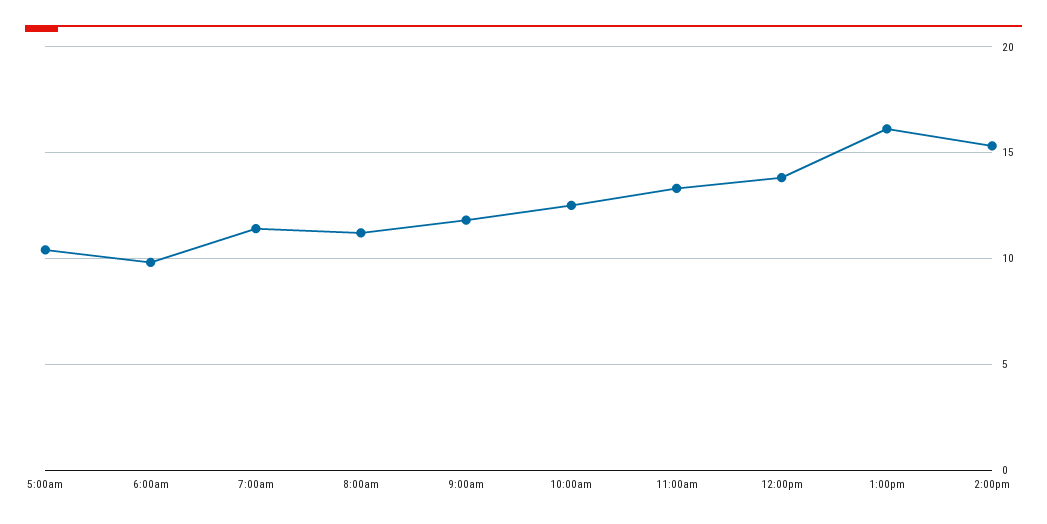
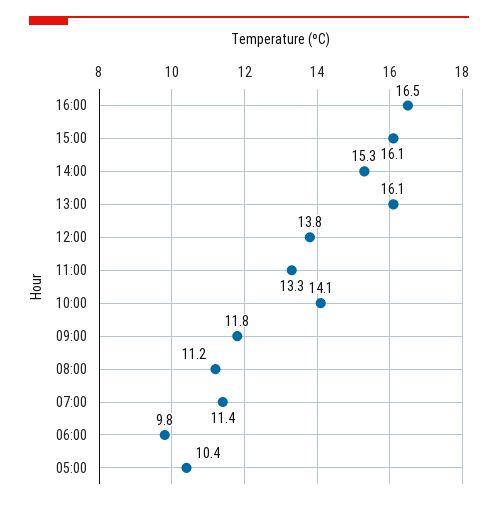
10:00am: 12.5 -> 14.1
16:00: none -> 16.5
15:00: none -> 16.1

